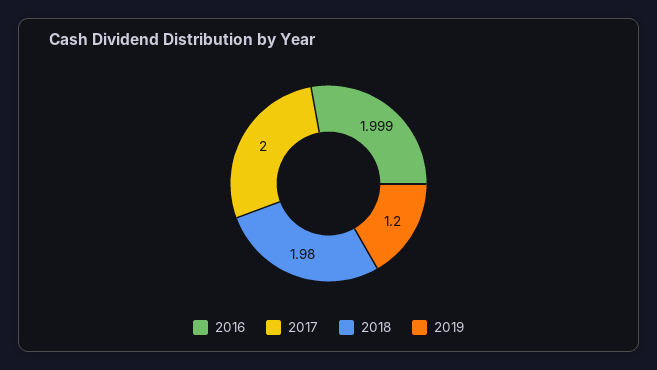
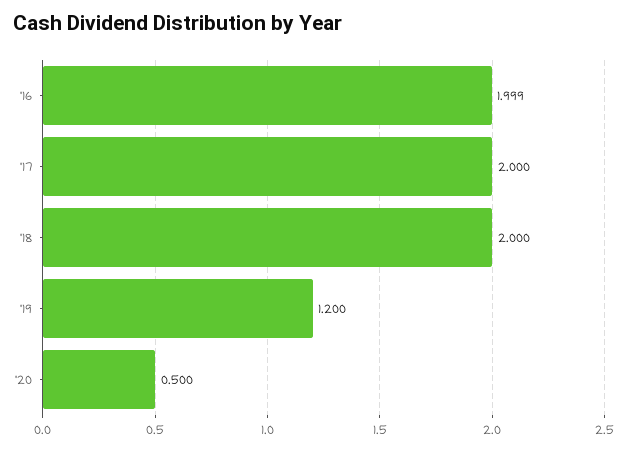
2018: 1.98 -> 2
'20: none -> 0.5

